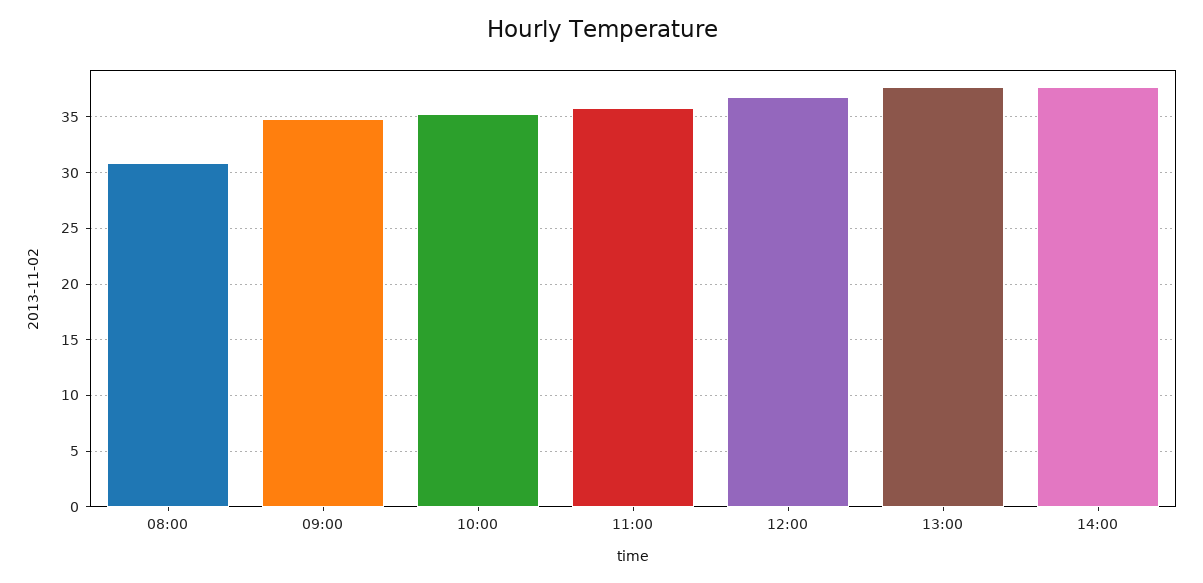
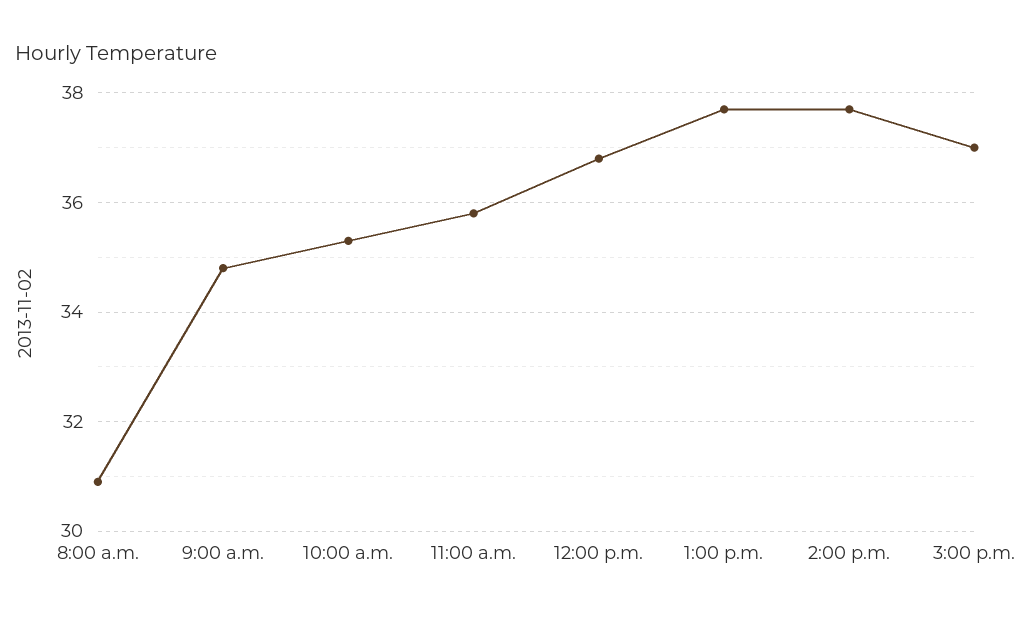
3:00 p.m.: none -> 37

